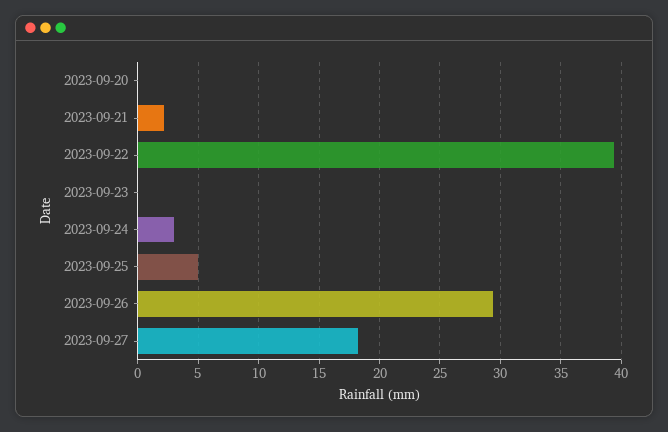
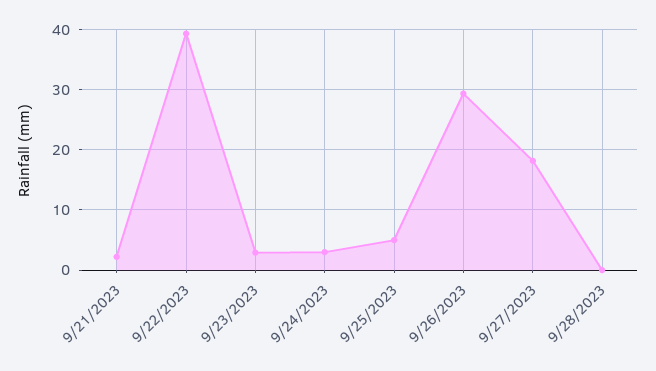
2023-09-20: 0 -> none
2023-09-23: 0 -> 3
9/28/2023: none -> 0

